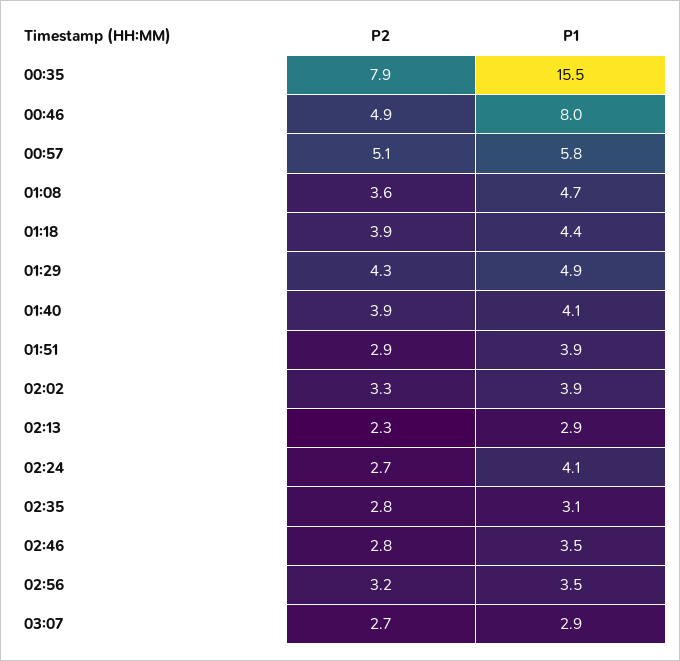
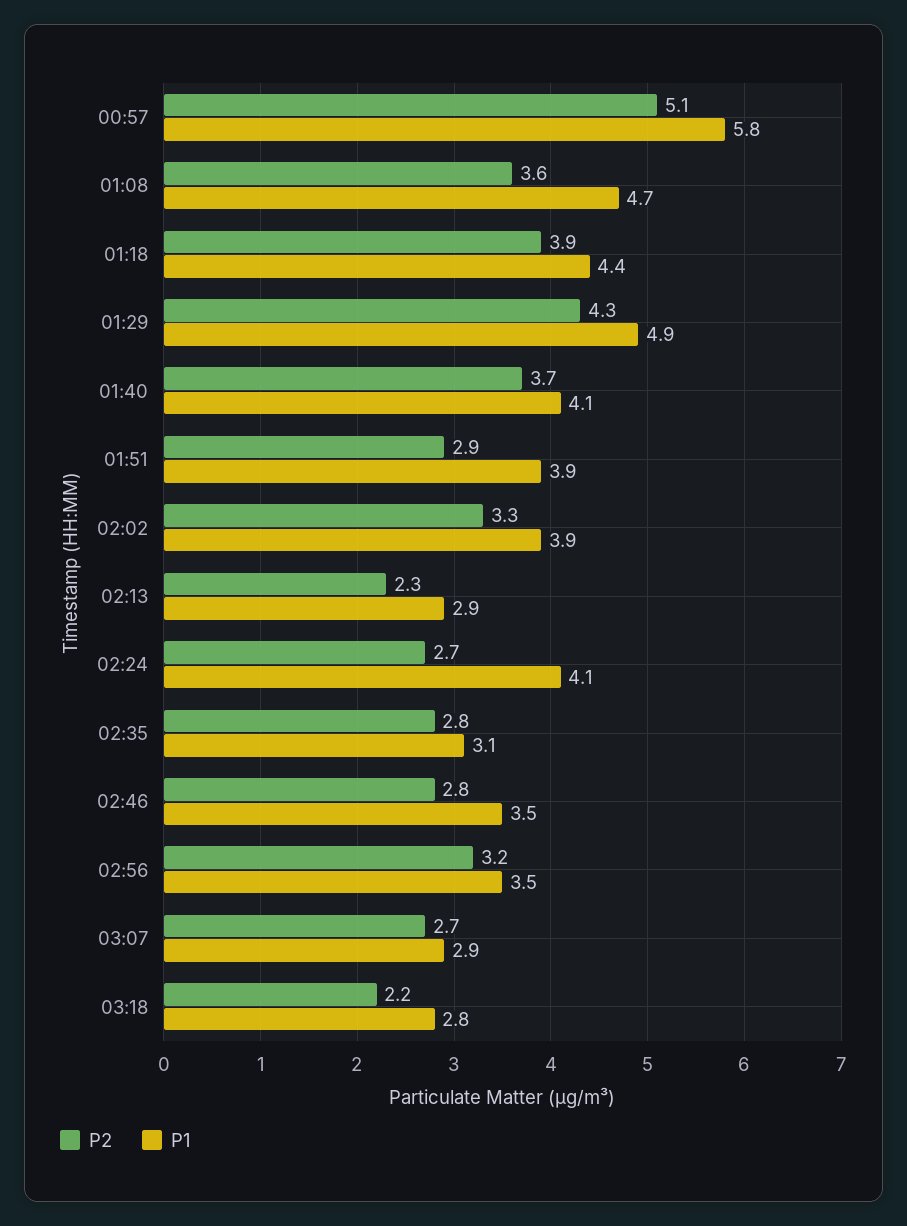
P2, 00:35: 7.9 -> none
P1, 00:35: 15.5 -> none
P2, 00:46: 4.9 -> none
P1, 00:46: 8 -> none
P2, 01:40: 3.9 -> 3.7
P2, 03:18: none -> 2.2
P1, 03:18: none -> 2.8

